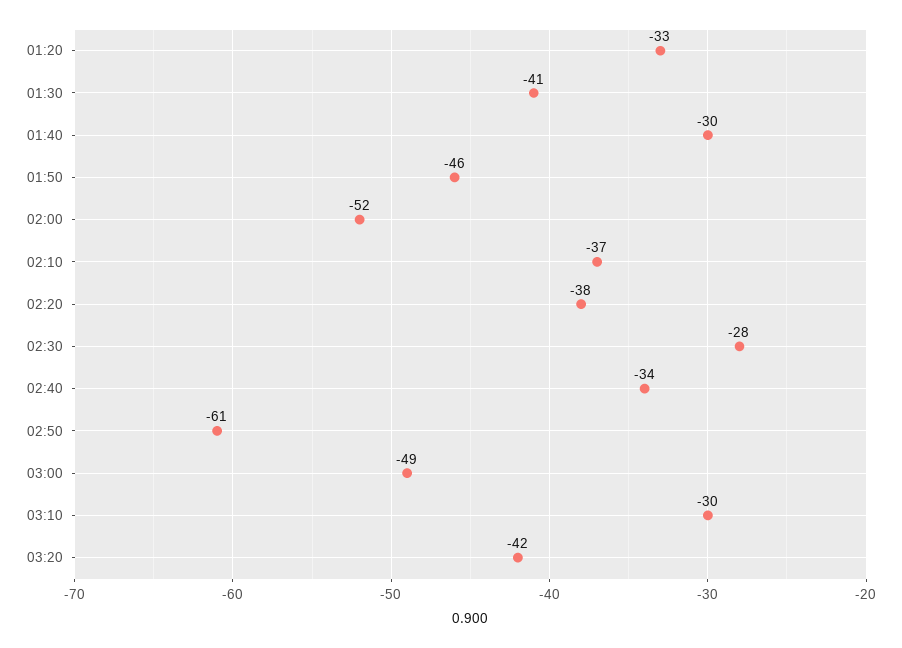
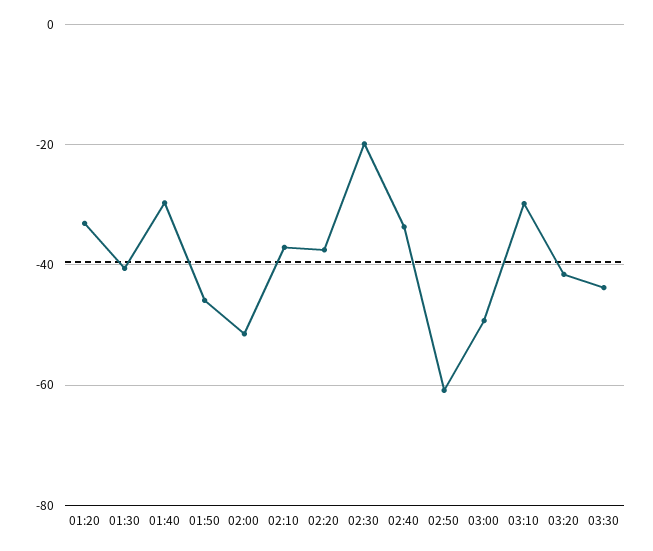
02:30: -28 -> -20
03:30: none -> -44

